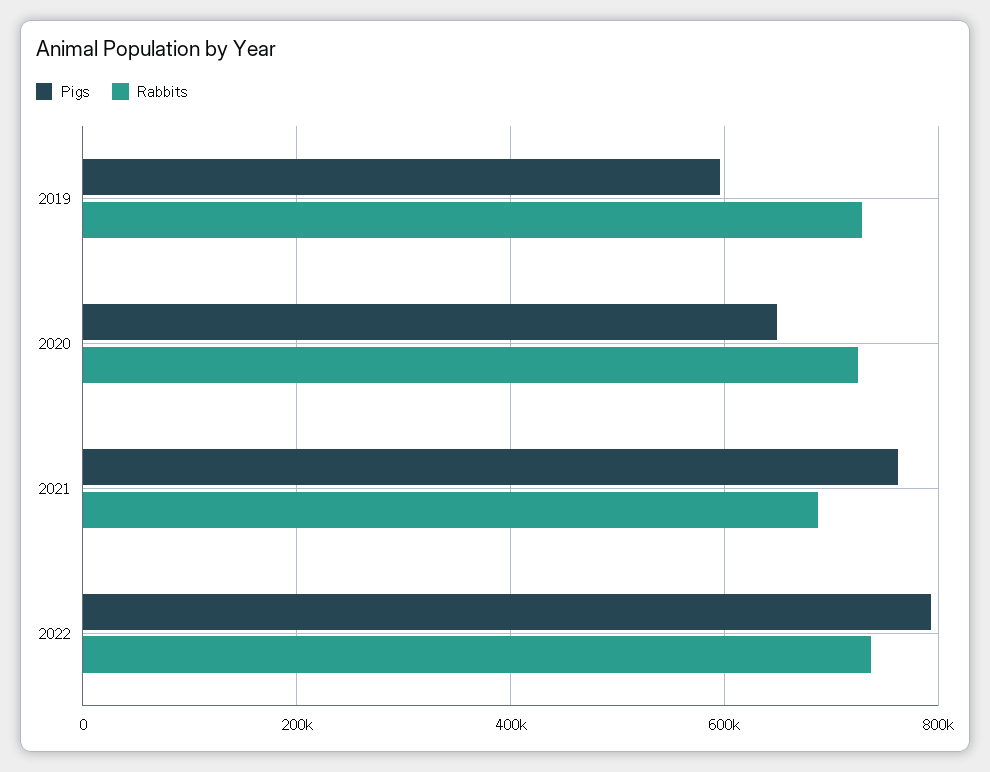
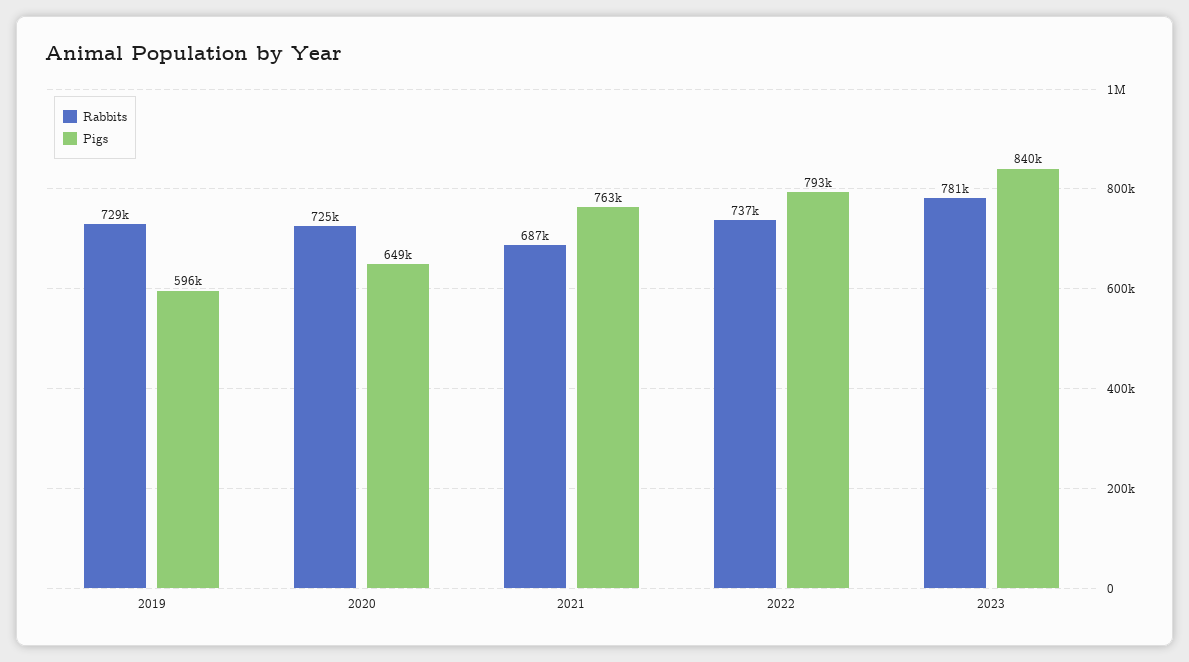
Rabbits, 2023: none -> 781000
Pigs, 2023: none -> 840000

